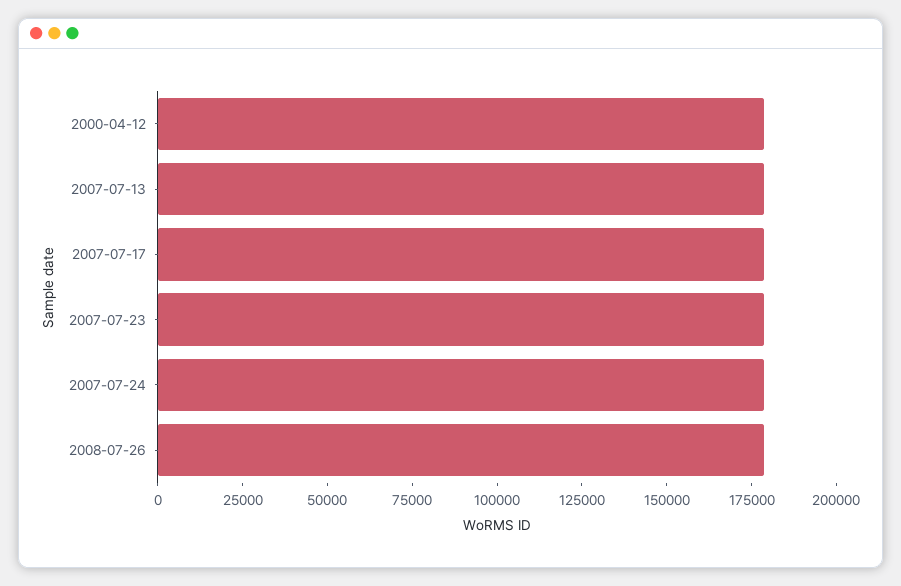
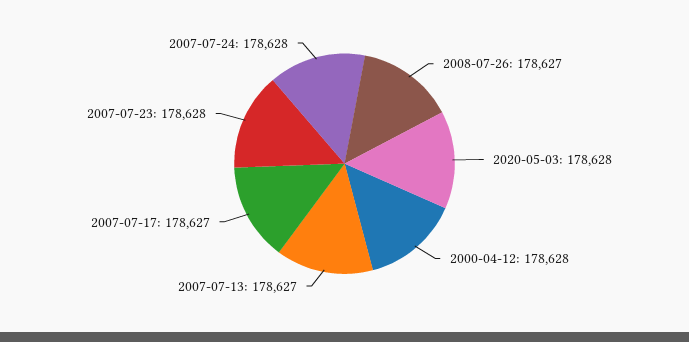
2020-05-03: none -> 178628

